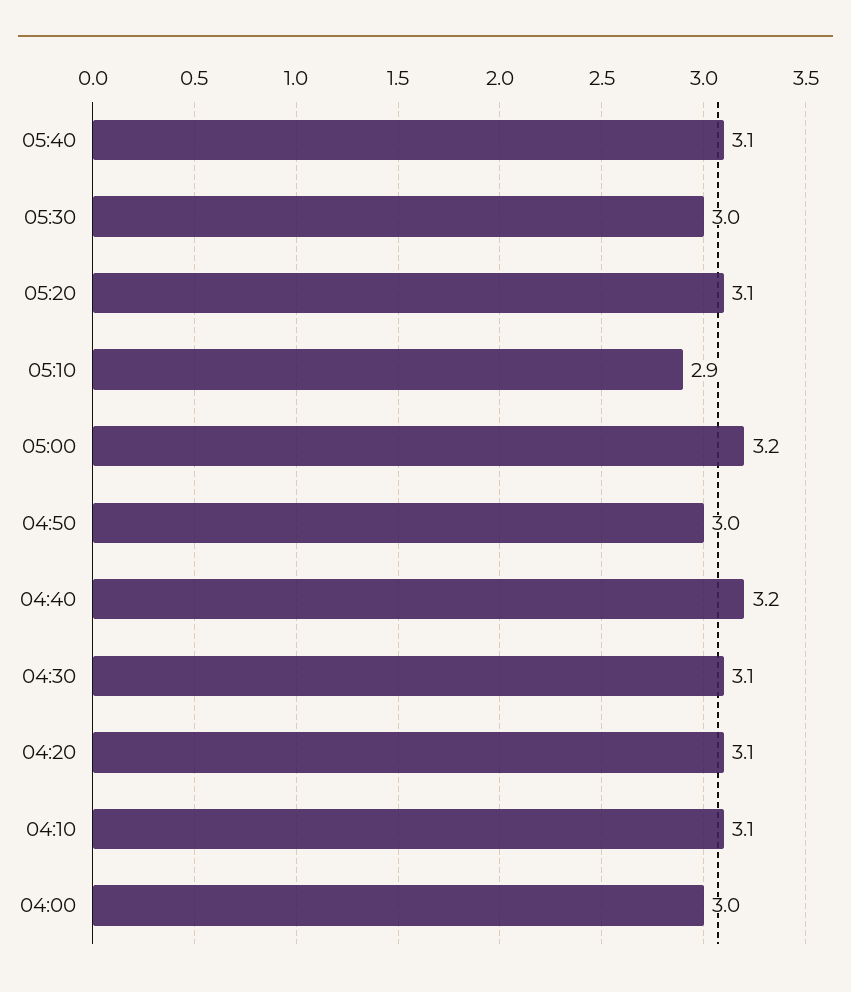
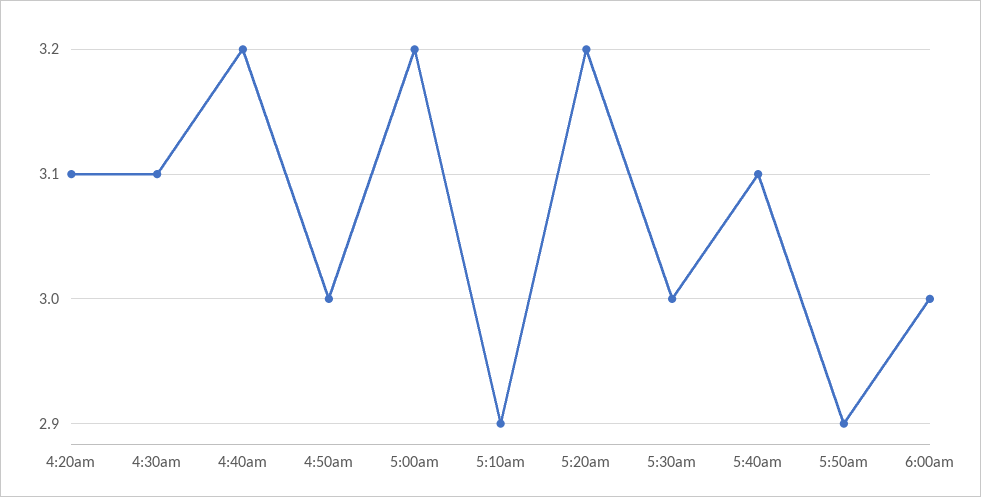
05:20: 3.1 -> 3.2
04:10: 3.1 -> none
04:00: 3 -> none
5:50am: none -> 2.9
6:00am: none -> 3

